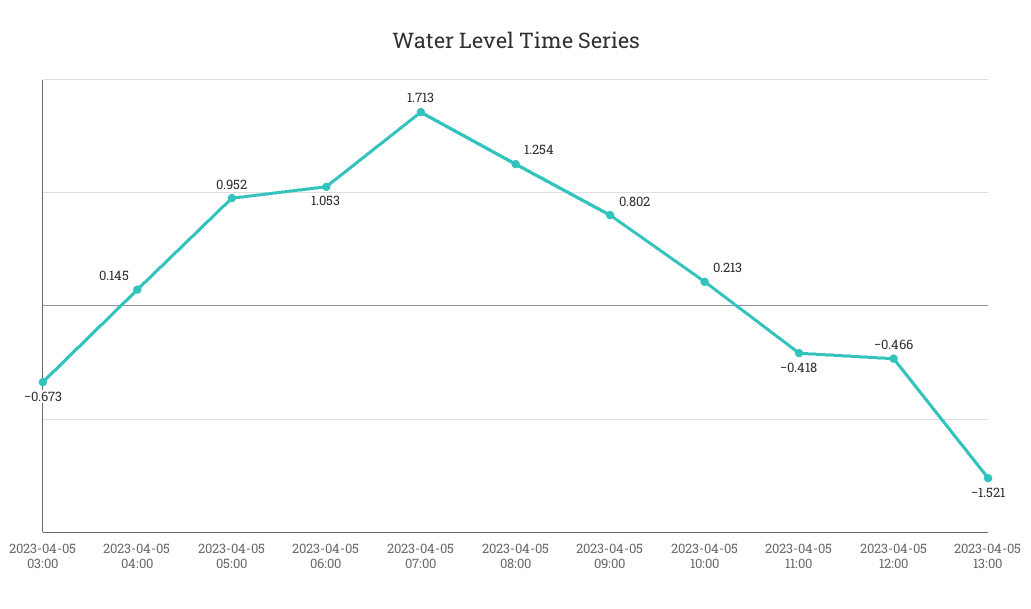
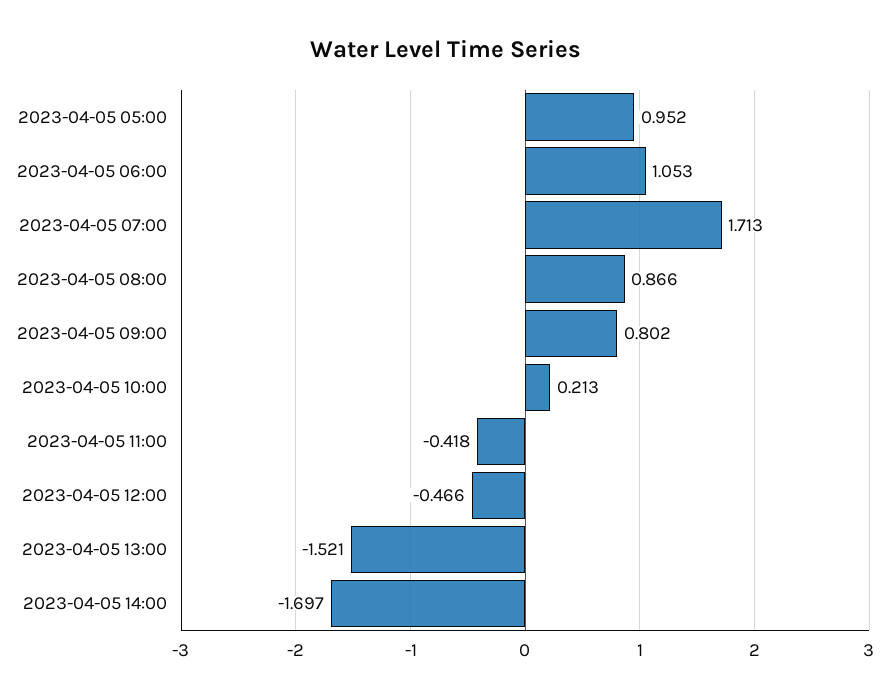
2023-04-05 03:00: -0.673 -> none
2023-04-05 04:00: 0.145 -> none
2023-04-05 08:00: 1.254 -> 0.866
2023-04-05 14:00: none -> -1.697

